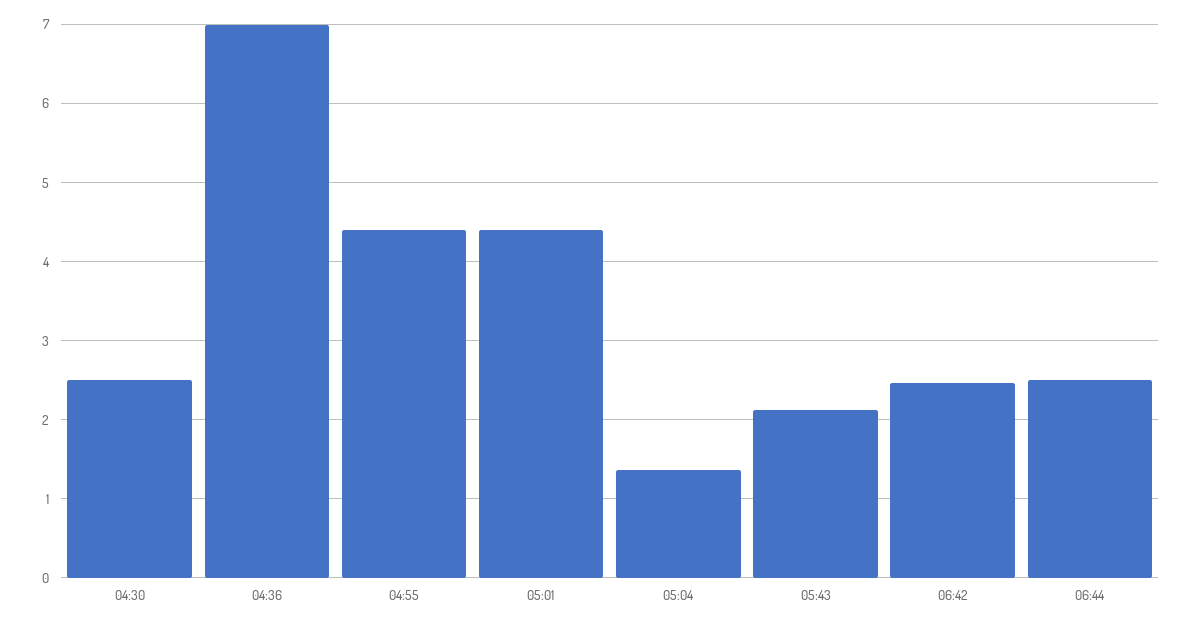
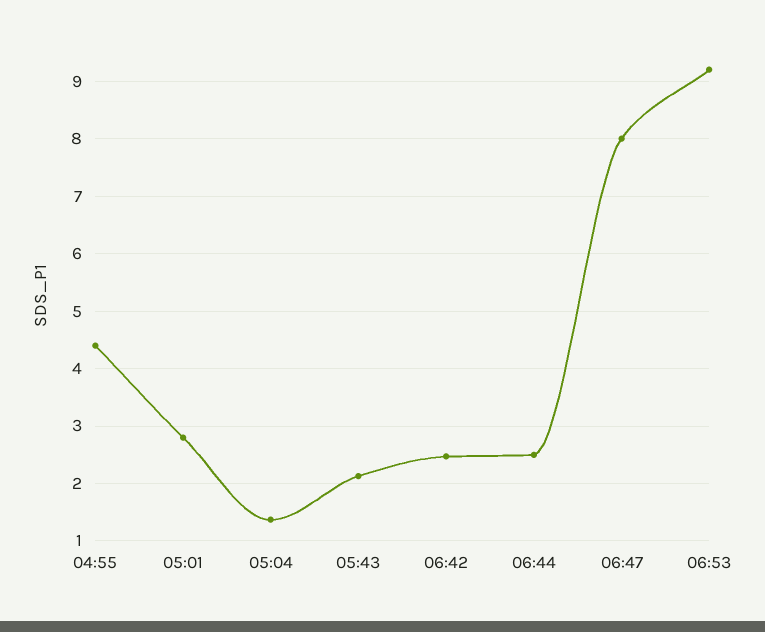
04:30: 2.5 -> none
04:36: 7 -> none
05:01: 4.4 -> 2.8
06:47: none -> 8
06:53: none -> 9.2

